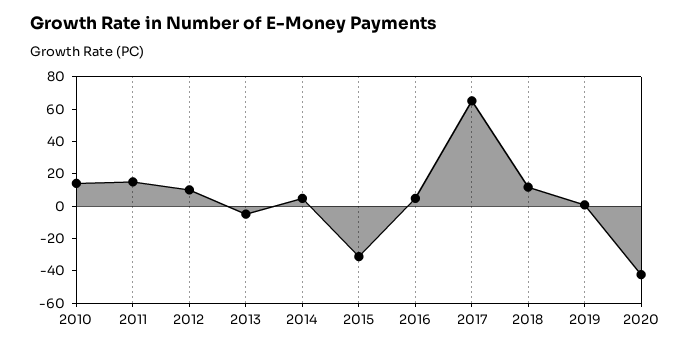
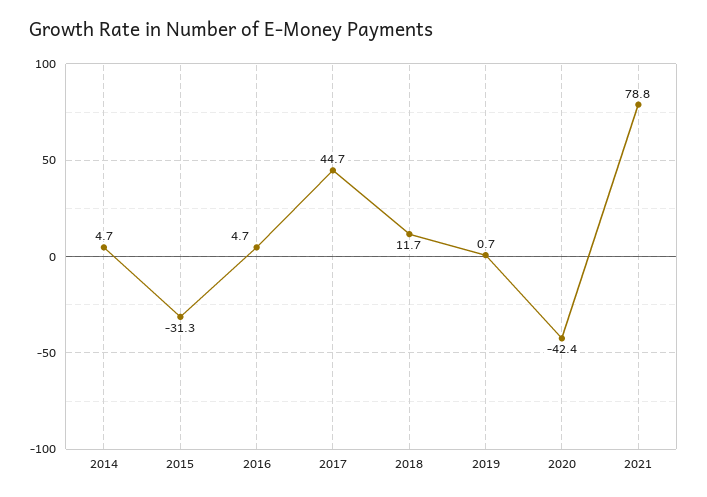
2010: 15 -> none
2011: 15 -> none
2012: 10 -> none
2013: -5 -> none
2017: 65 -> 44.7
2021: none -> 78.8

